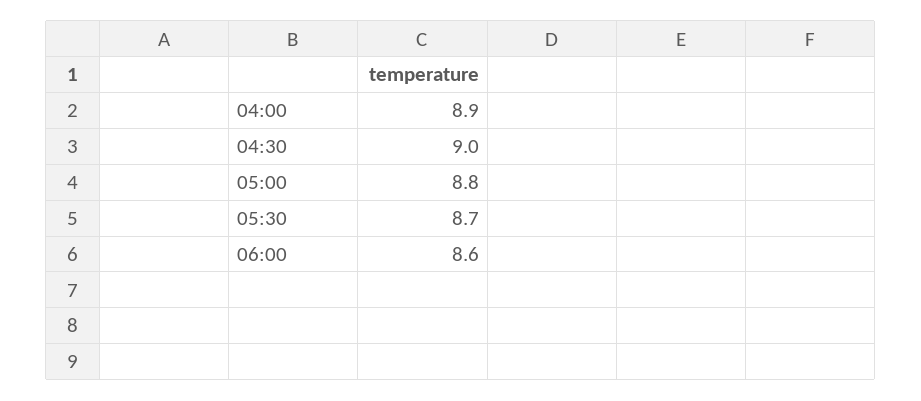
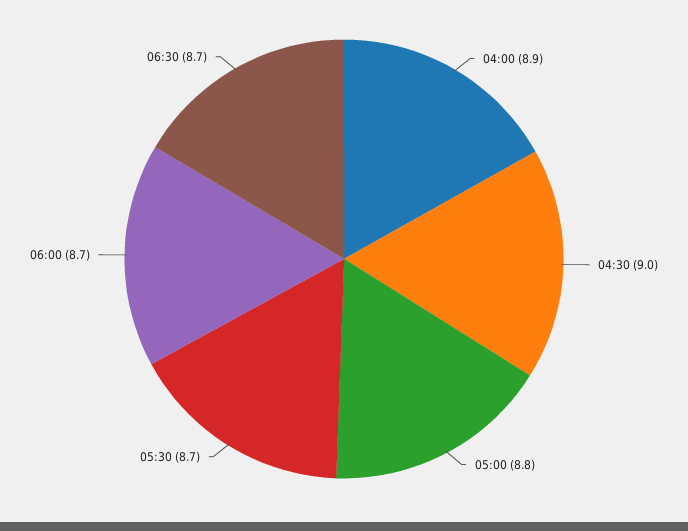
06:00: 8.6 -> 8.7
06:30: none -> 8.7

